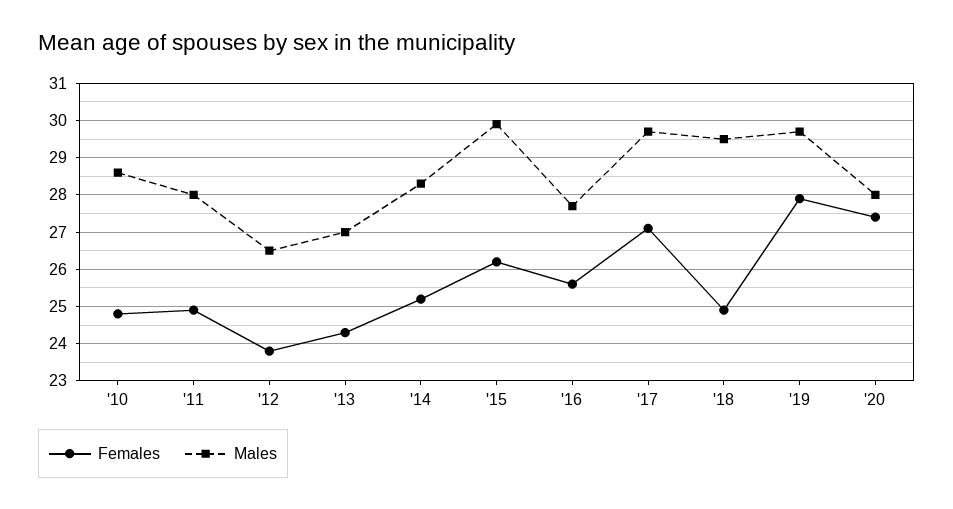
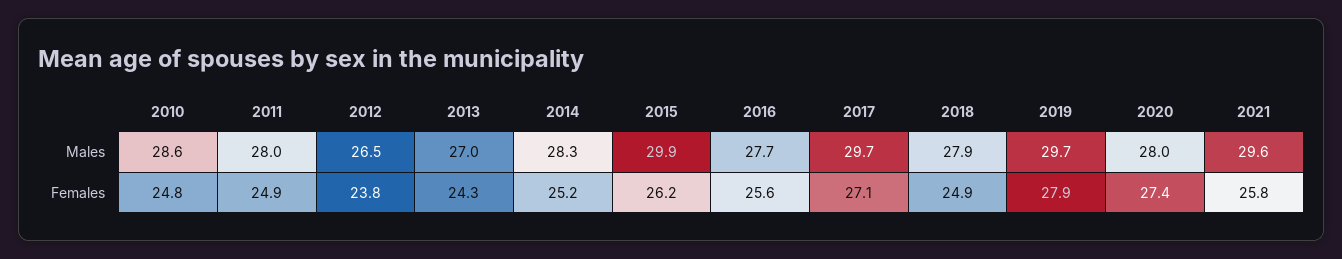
Males, '18: 29.5 -> 27.9
Males, 2021: none -> 29.6
Females, 2021: none -> 25.8

